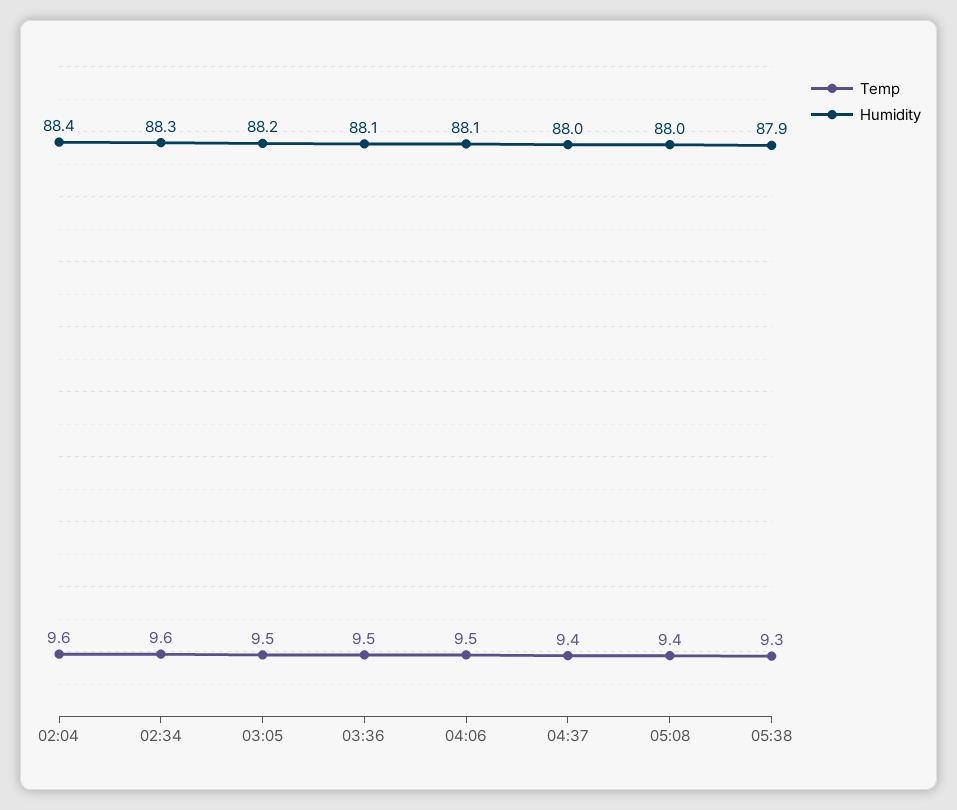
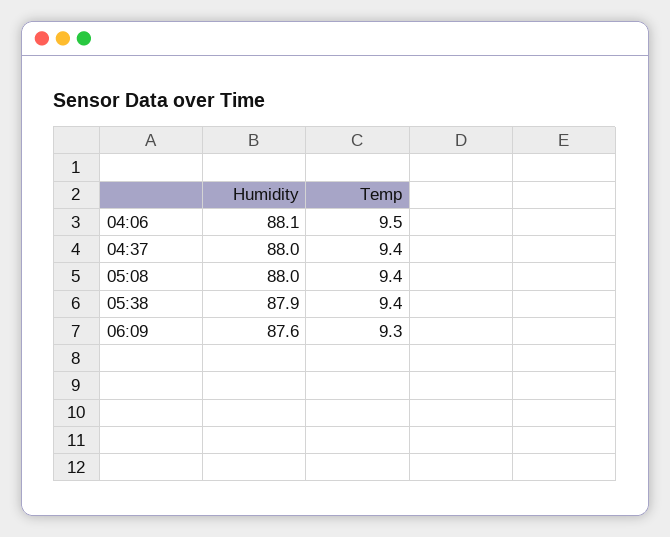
Temp, 02:04: 9.6 -> none
Humidity, 02:04: 88.4 -> none
Temp, 02:34: 9.6 -> none
Humidity, 02:34: 88.3 -> none
Temp, 03:05: 9.5 -> none
Humidity, 03:05: 88.2 -> none
Temp, 03:36: 9.5 -> none
Humidity, 03:36: 88.1 -> none
Temp, 05:38: 9.3 -> 9.4
Humidity, 06:09: none -> 87.6
Temp, 06:09: none -> 9.3

